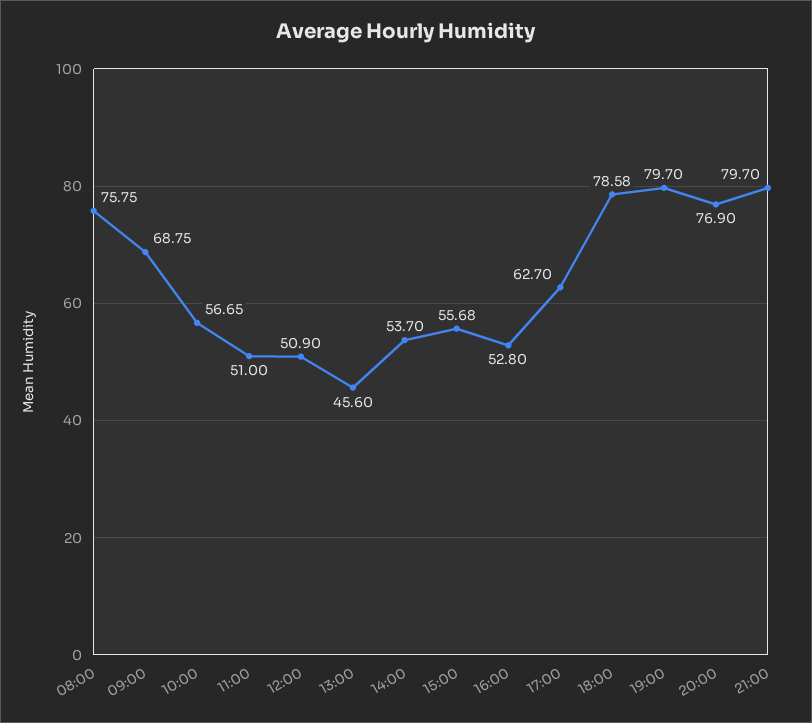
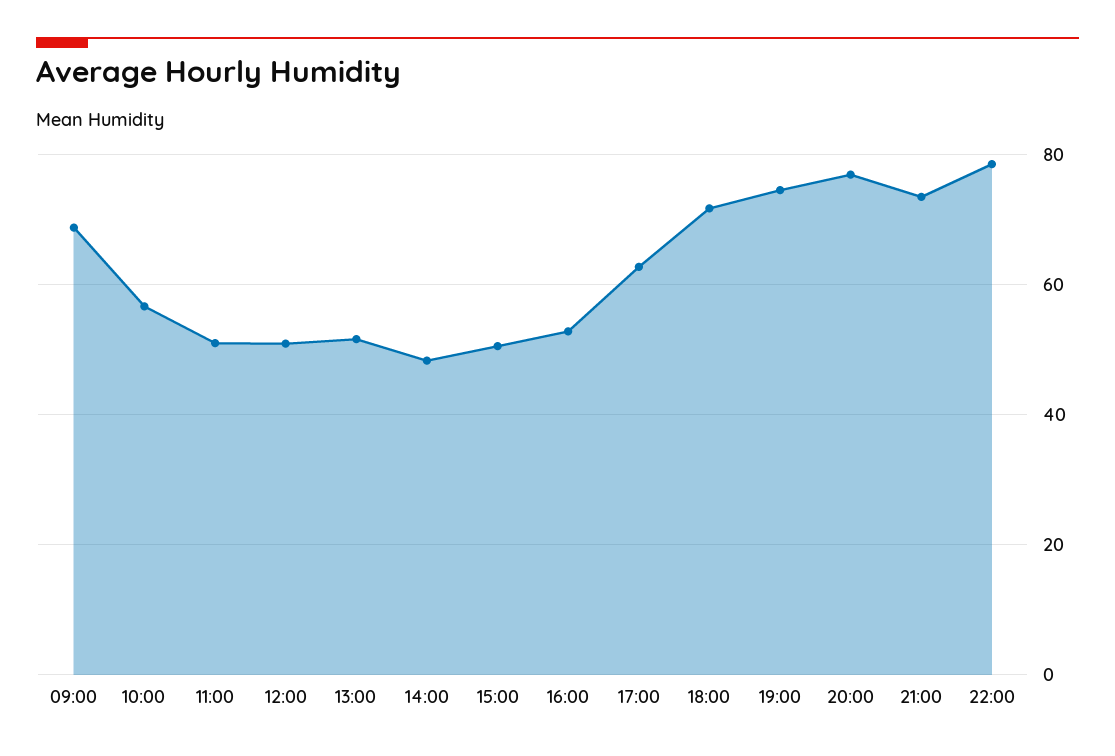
08:00: 75.75 -> none
13:00: 45.6 -> 52
14:00: 53.7 -> 48
15:00: 55.68 -> 50
18:00: 78.58 -> 72
19:00: 79.7 -> 74
21:00: 79.7 -> 74
22:00: none -> 78

